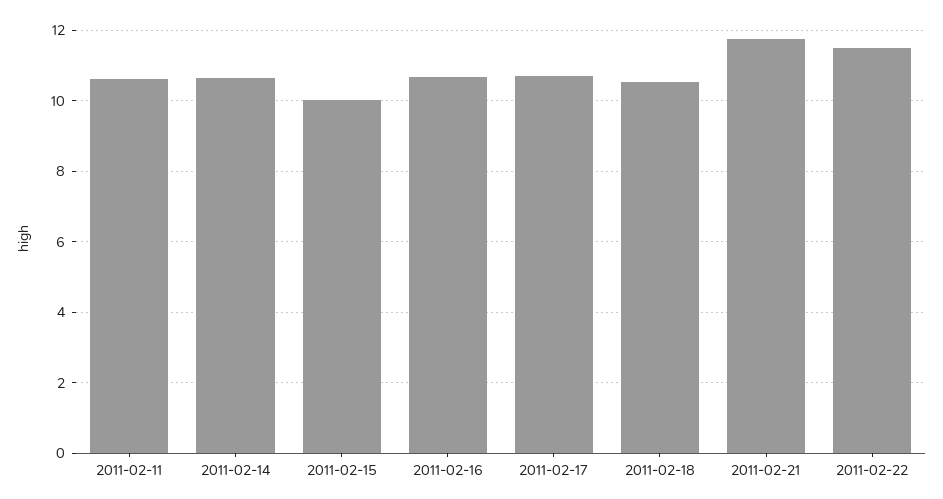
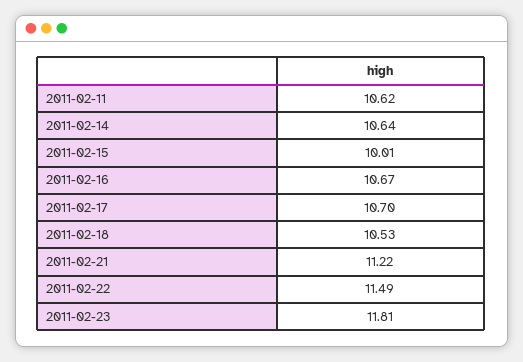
2011-02-21: 11.8 -> 11.22
2011-02-23: none -> 11.81

